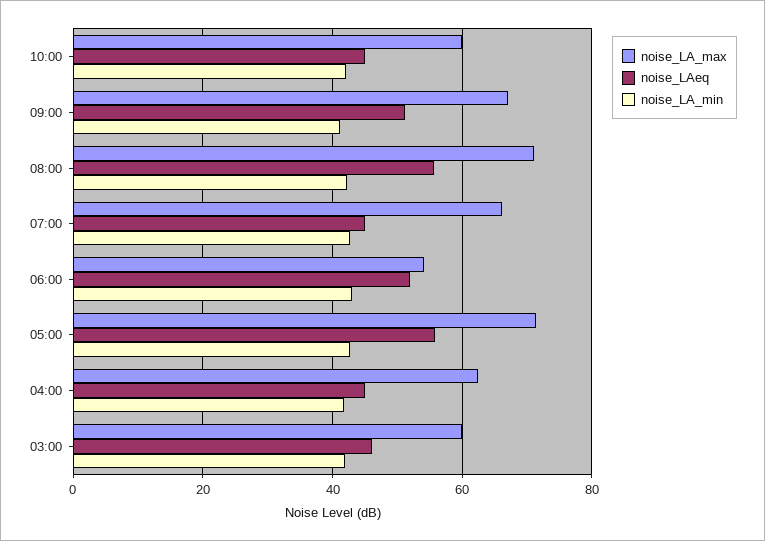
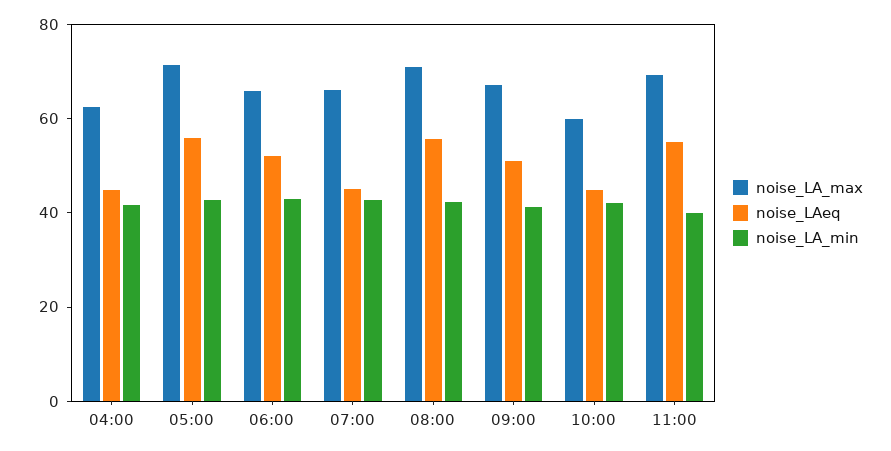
noise_LA_max, 06:00: 54 -> 65
noise_LA_max, 03:00: 60 -> none
noise_LAeq, 03:00: 46 -> none
noise_LA_min, 03:00: 42 -> none
noise_LA_max, 11:00: none -> 70
noise_LAeq, 11:00: none -> 55
noise_LA_min, 11:00: none -> 40

